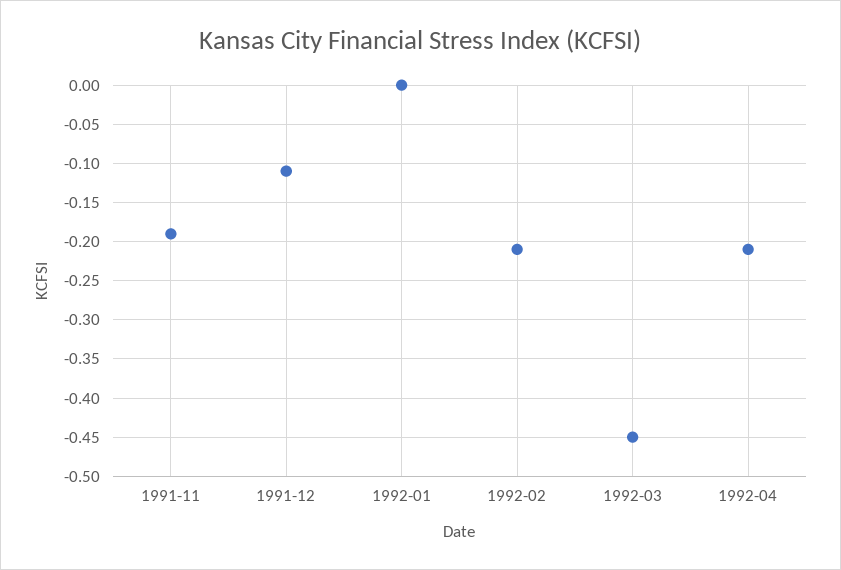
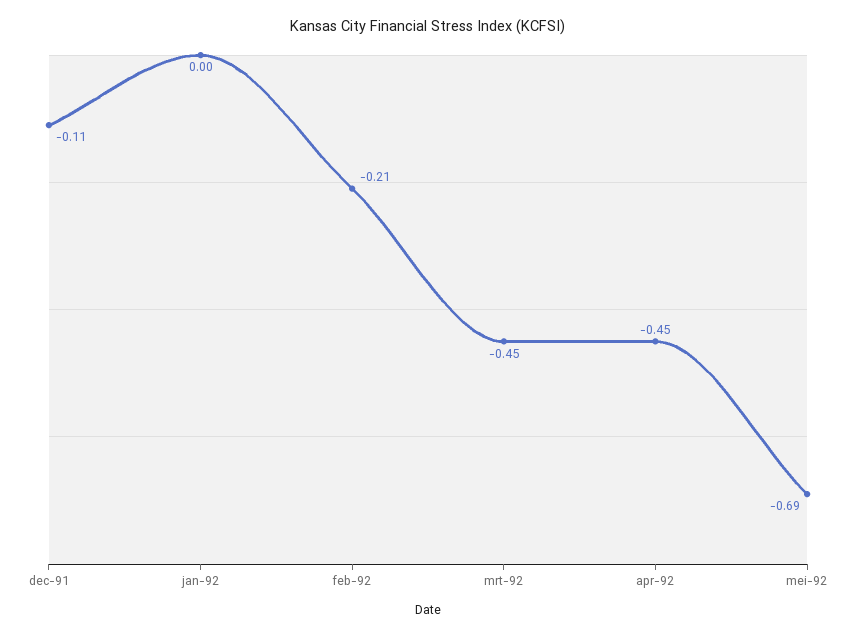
1991-11: -0.19 -> none
1992-04: -0.21 -> -0.45
mei-92: none -> -0.69

